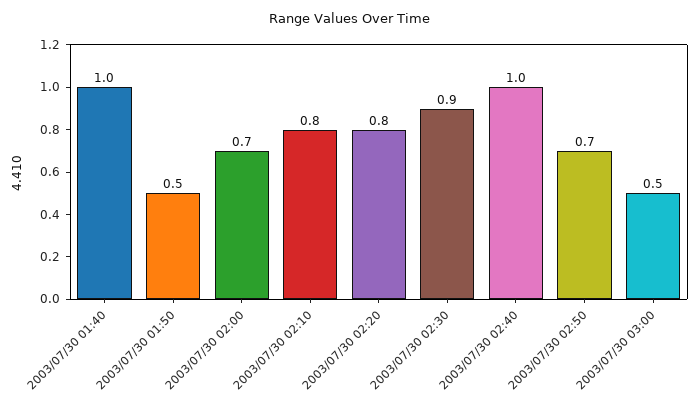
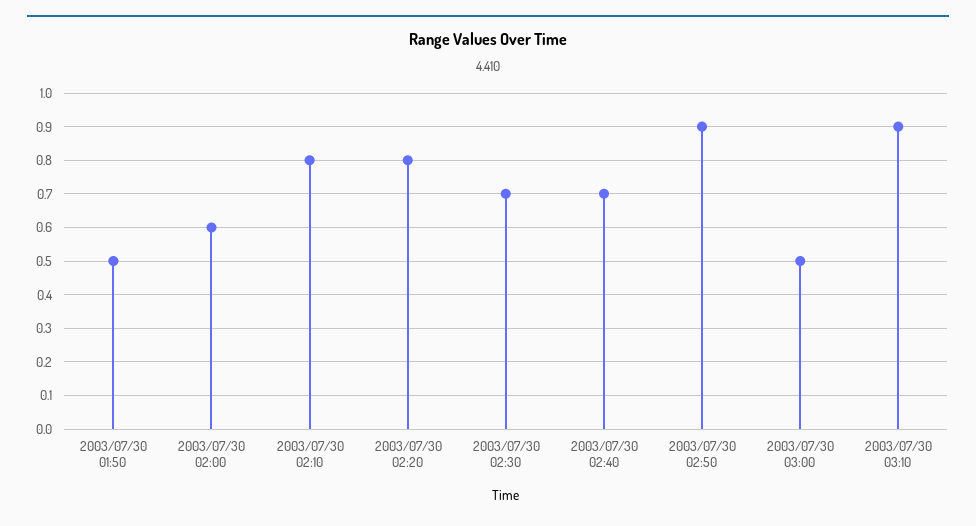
2003/07/30 01:40: 1 -> none
2003/07/30 02:00: 0.7 -> 0.6
2003/07/30 02:30: 0.9 -> 0.7
2003/07/30 02:40: 1 -> 0.7
2003/07/30 02:50: 0.7 -> 0.9
2003/07/30 03:10: none -> 0.9

